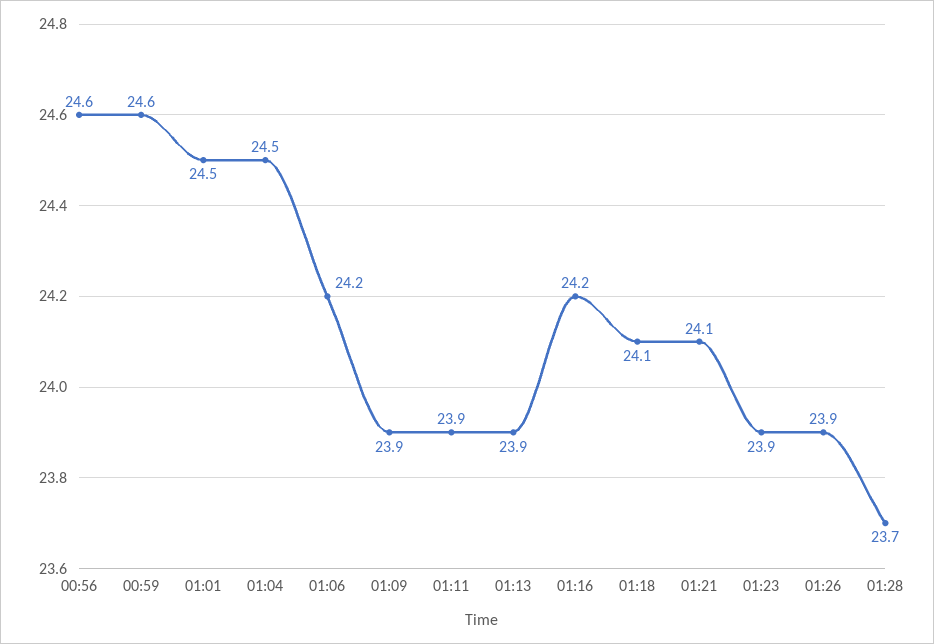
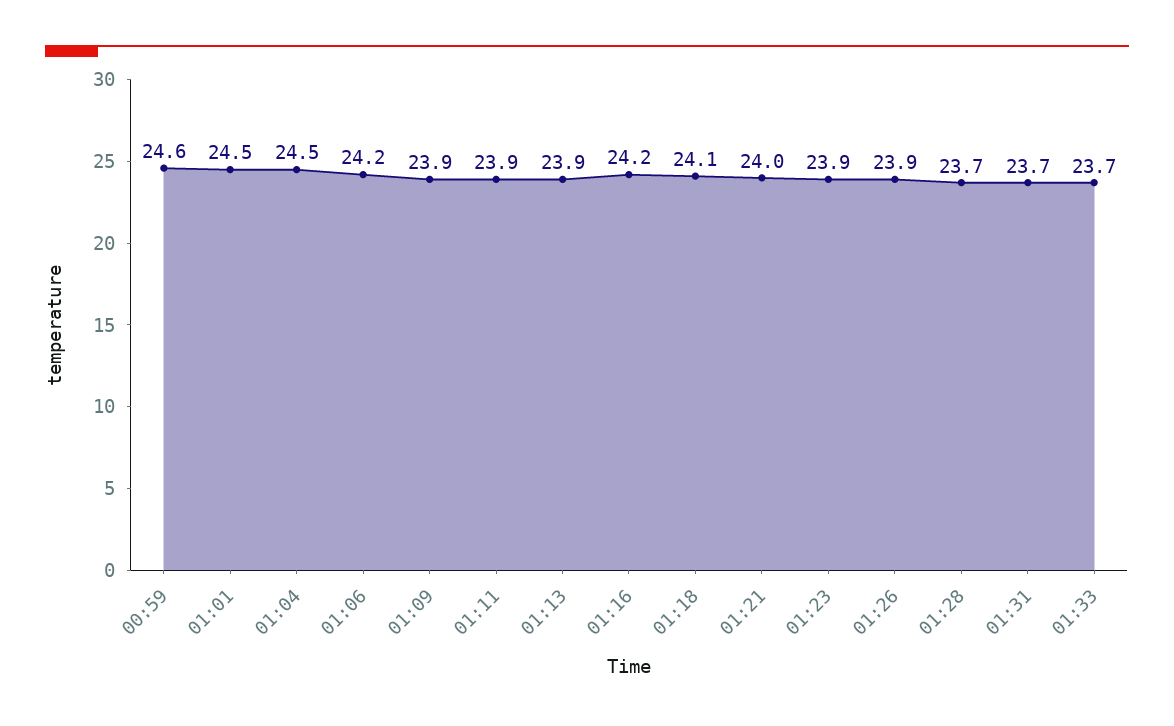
00:56: 24.6 -> none
01:21: 24.1 -> 24
01:31: none -> 23.7
01:33: none -> 23.7

